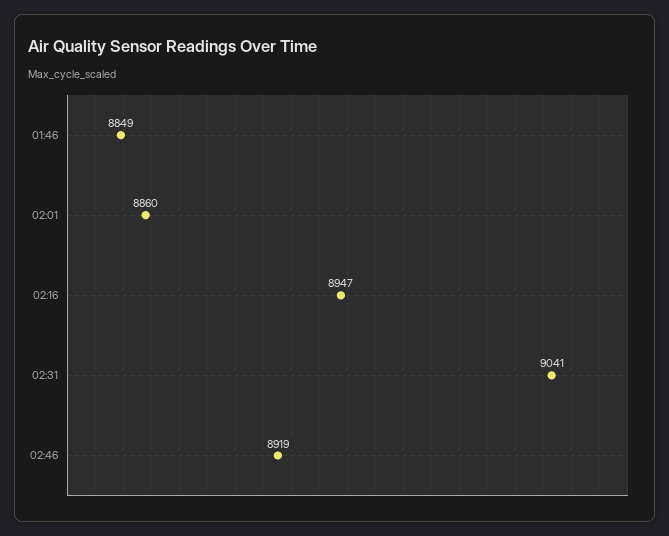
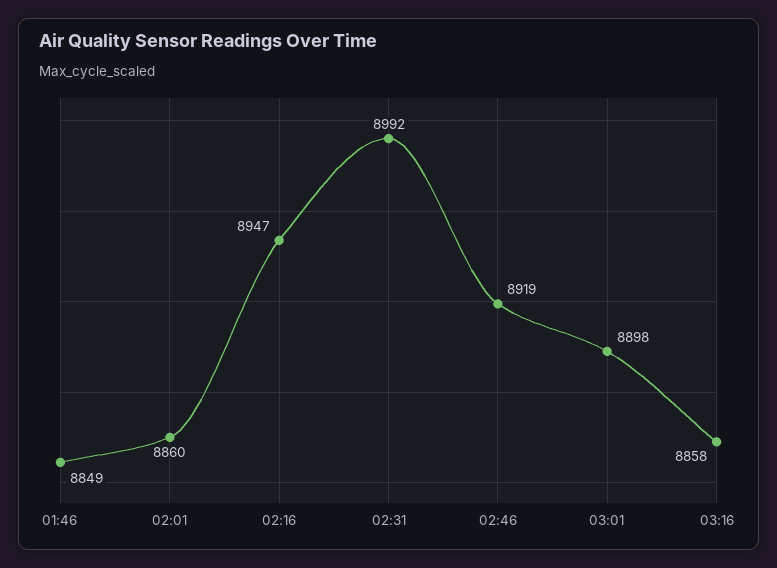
02:31: 9041 -> 8992
03:01: none -> 8898
03:16: none -> 8858

